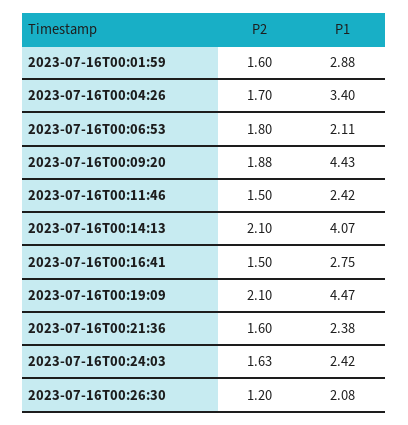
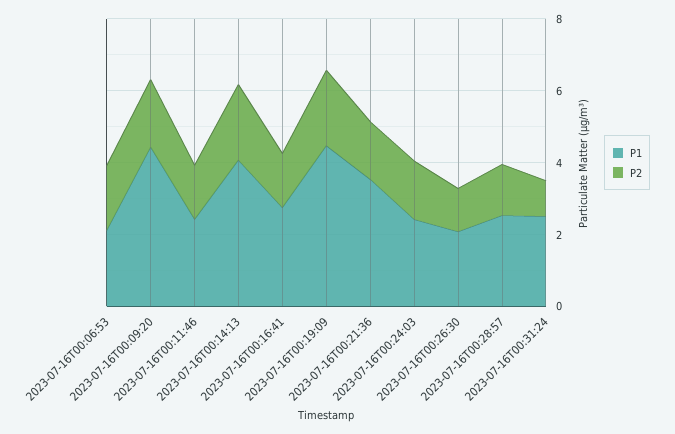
P2, 2023-07-16T00:01:59: 1.6 -> none
P1, 2023-07-16T00:01:59: 2.88 -> none
P2, 2023-07-16T00:04:26: 1.7 -> none
P1, 2023-07-16T00:04:26: 3.4 -> none
P1, 2023-07-16T00:21:36: 2.38 -> 3.5
P1, 2023-07-16T00:28:57: none -> 2.5
P2, 2023-07-16T00:28:57: none -> 1.5
P1, 2023-07-16T00:31:24: none -> 2.5
P2, 2023-07-16T00:31:24: none -> 1

